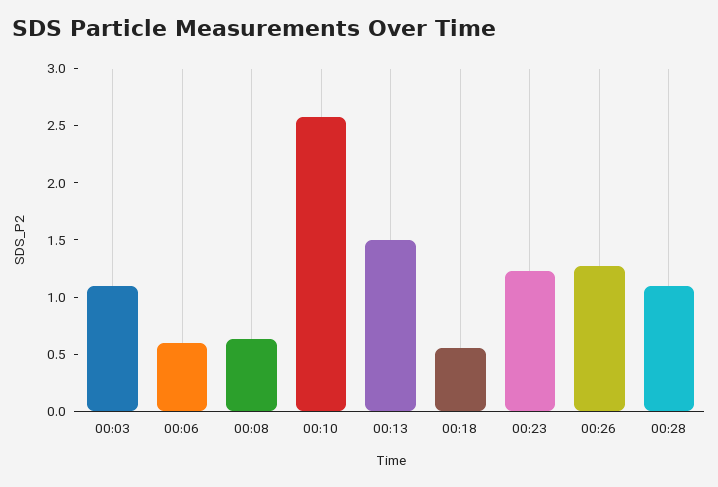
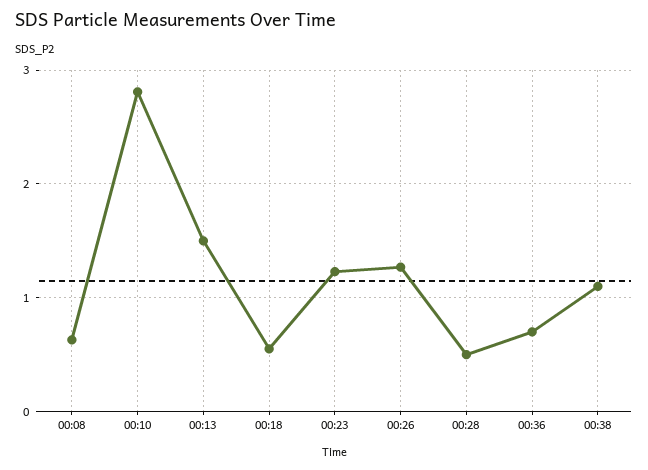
00:03: 1.1 -> none
00:06: 0.6 -> none
00:10: 2.6 -> 2.8
00:28: 1.1 -> 0.5
00:36: none -> 0.7
00:38: none -> 1.1

